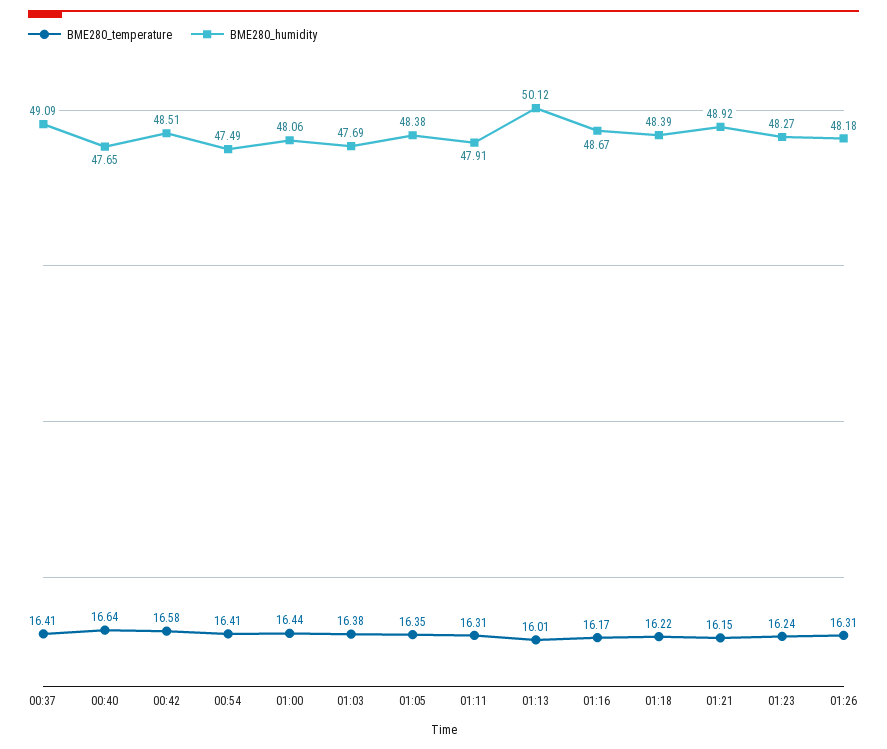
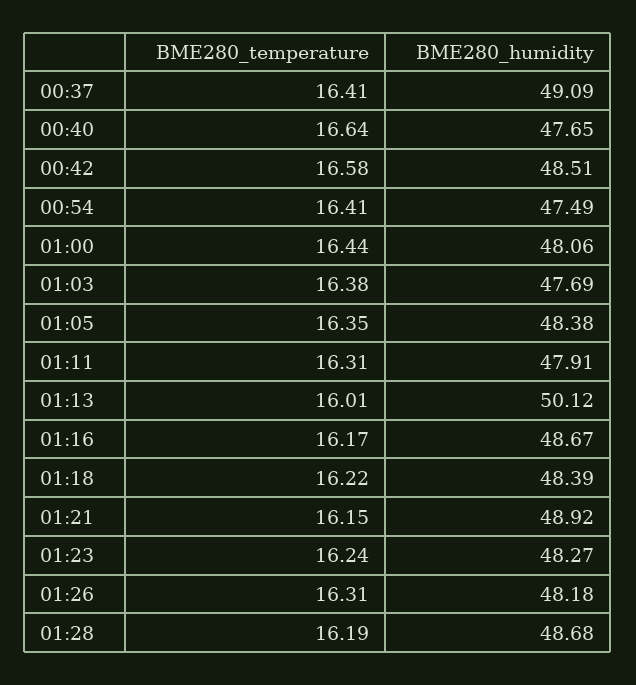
BME280_temperature, 01:28: none -> 16.19
BME280_humidity, 01:28: none -> 48.68

